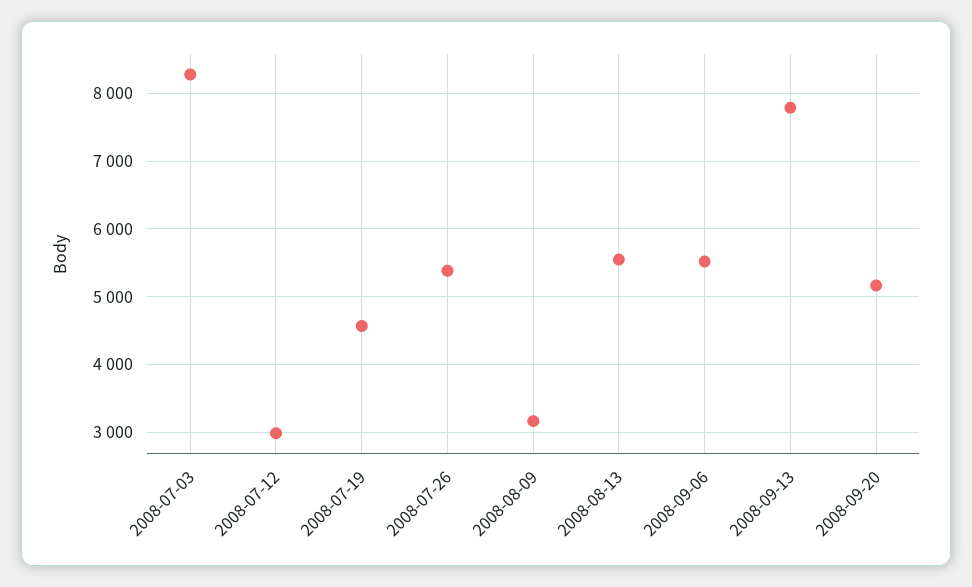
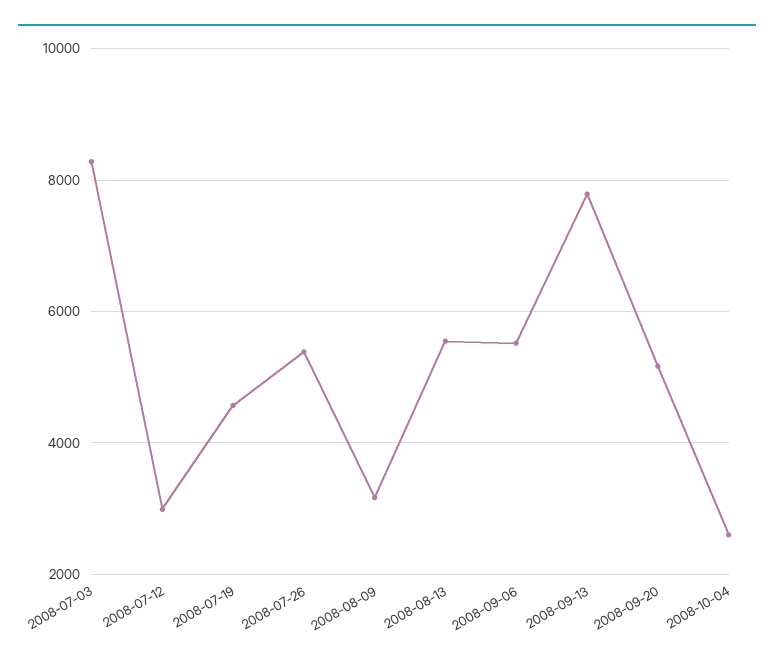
2008-10-04: none -> 2600

